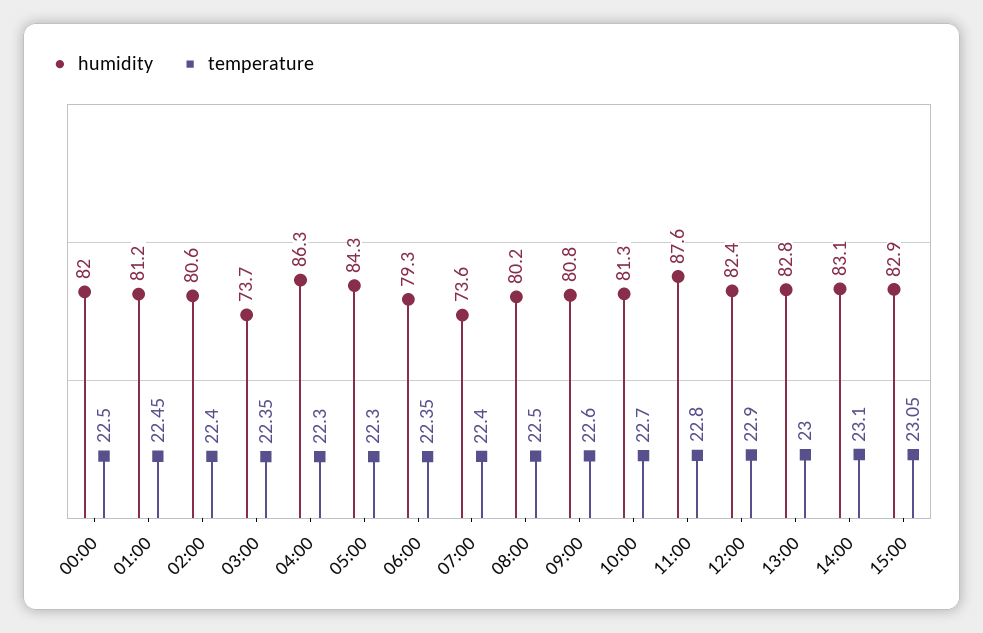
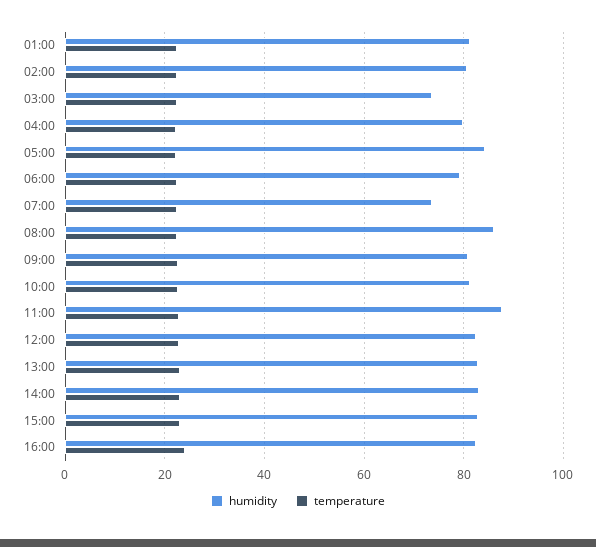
humidity, 00:00: 82 -> none
temperature, 00:00: 22.5 -> none
humidity, 04:00: 86.3 -> 80
humidity, 08:00: 80.2 -> 86
humidity, 16:00: none -> 82
temperature, 16:00: none -> 24

